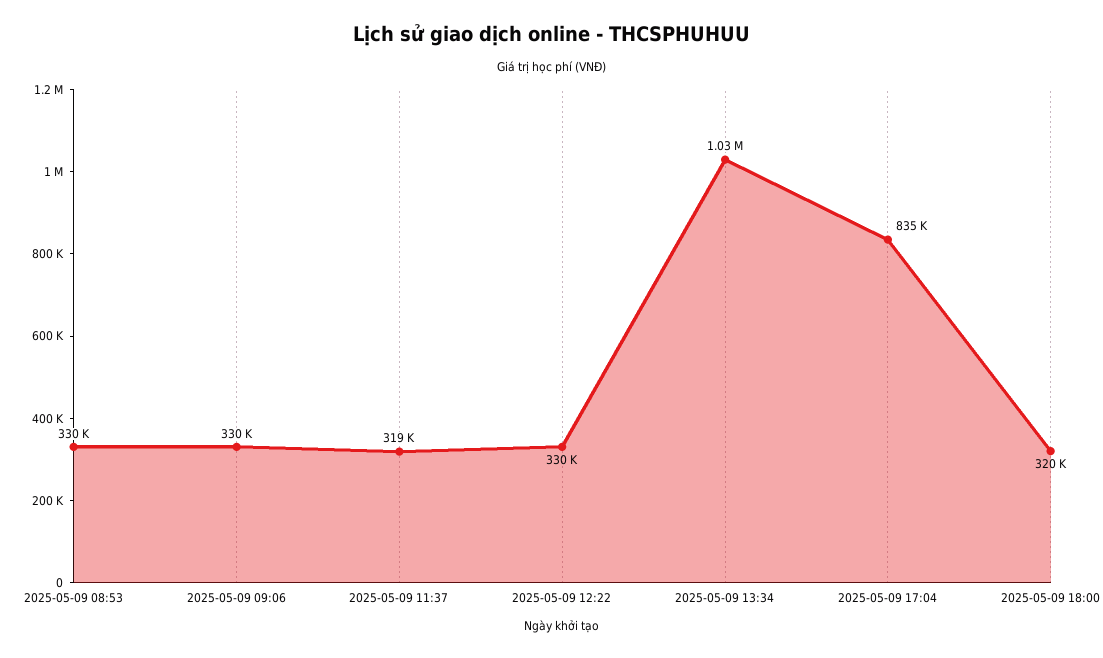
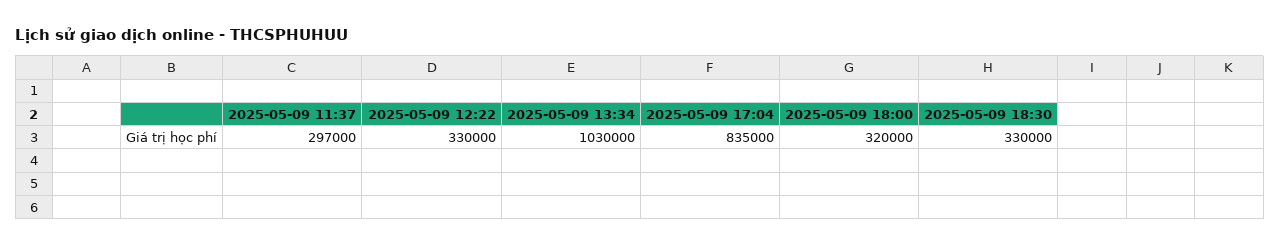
2025-05-09 08:53: 330000 -> none
2025-05-09 09:06: 330000 -> none
2025-05-09 11:37: 319000 -> 297000
2025-05-09 18:30: none -> 330000

